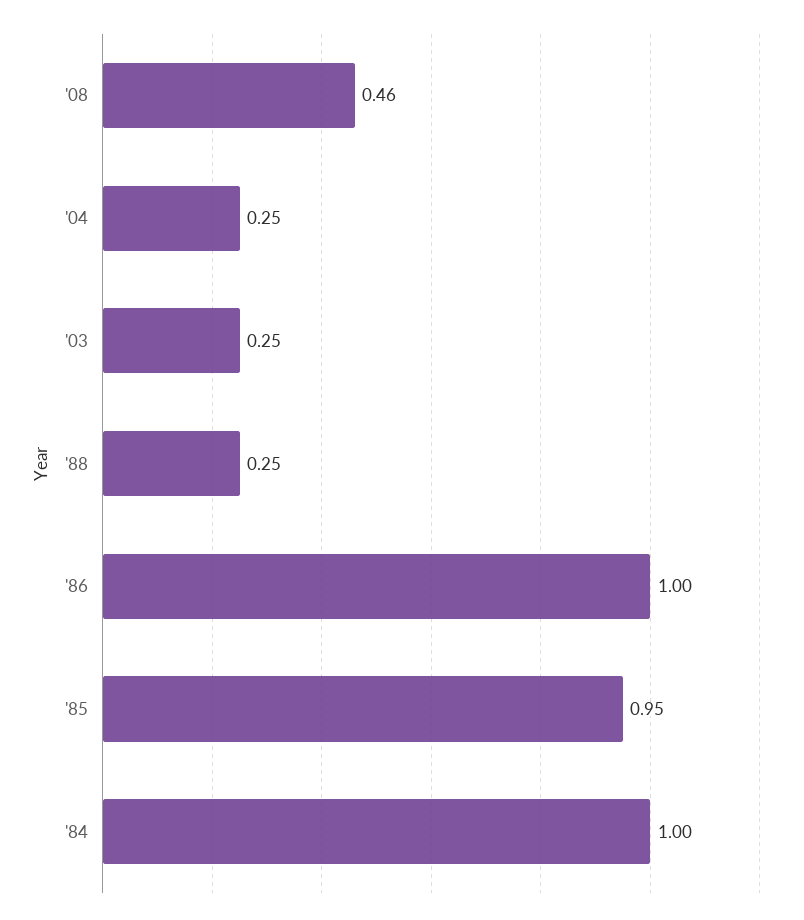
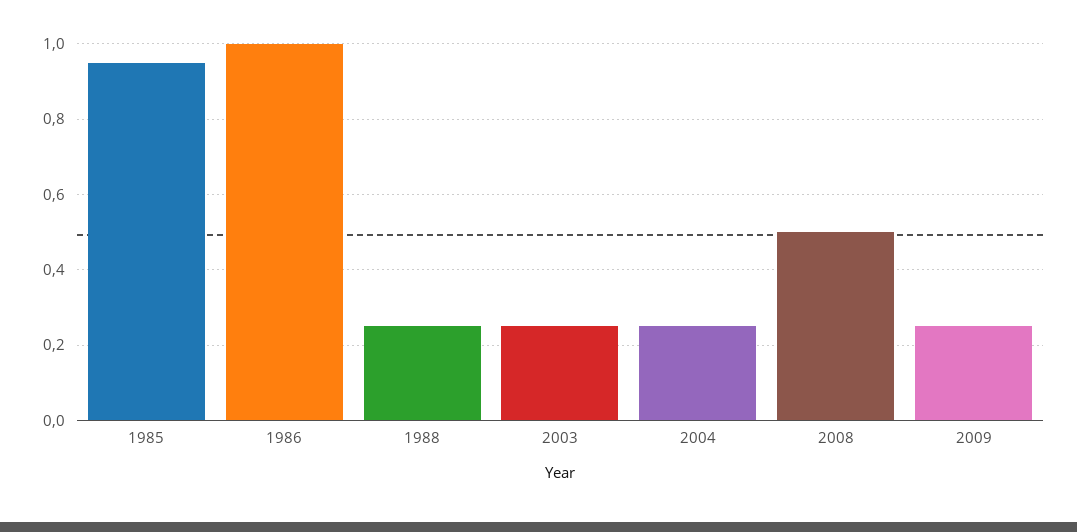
'08: 0.46 -> 0.5
'84: 1 -> none
2009: none -> 0.25

